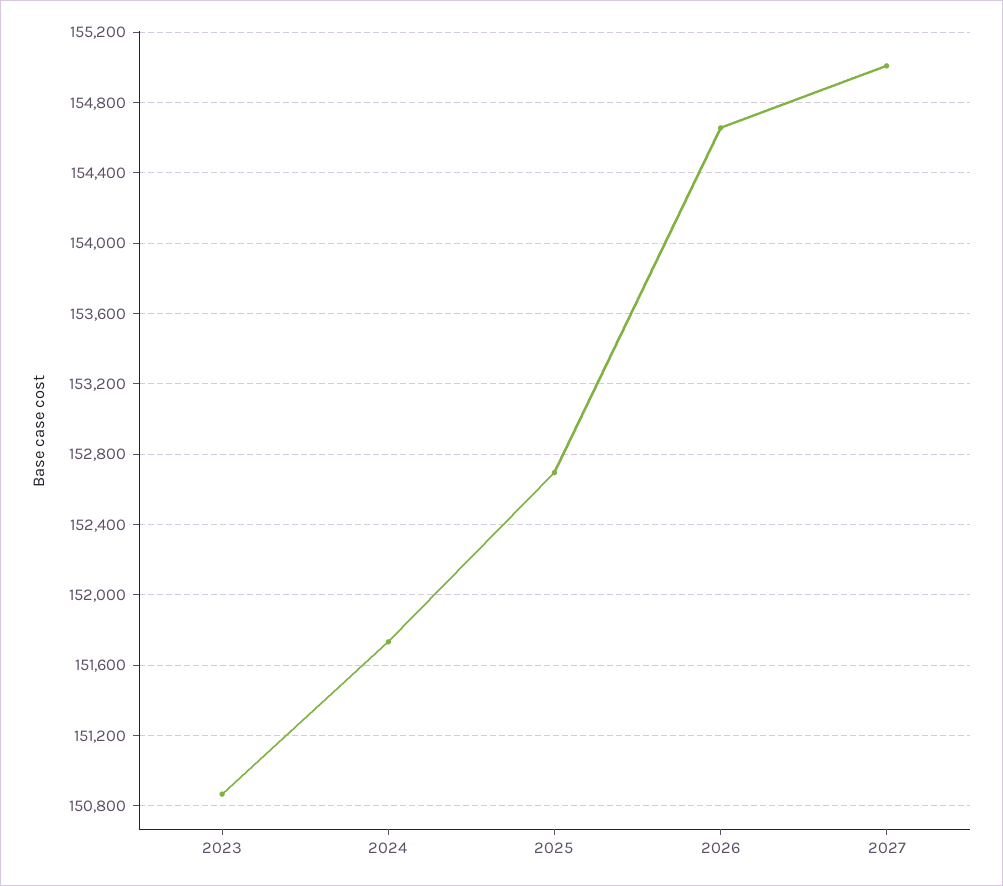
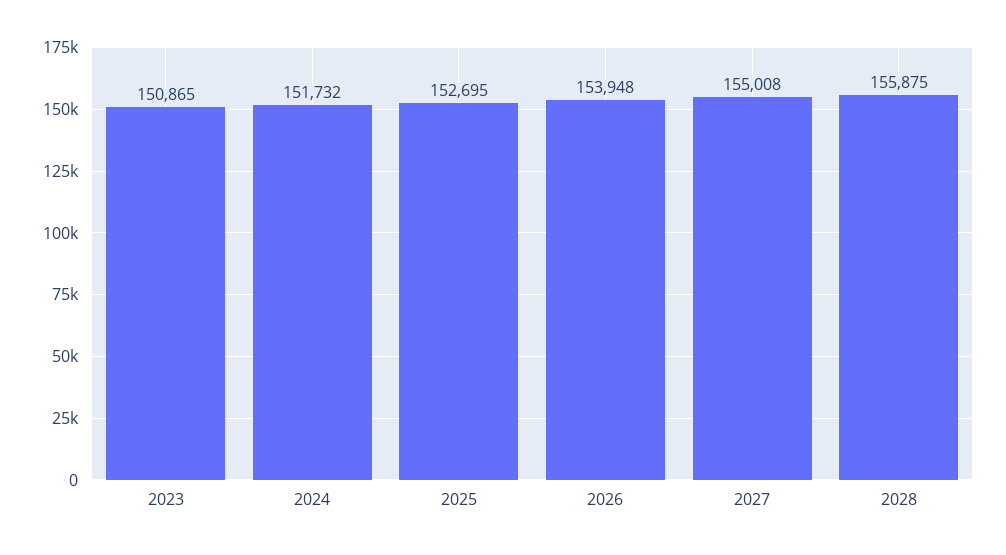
2026: 154650 -> 153948
2028: none -> 155875

